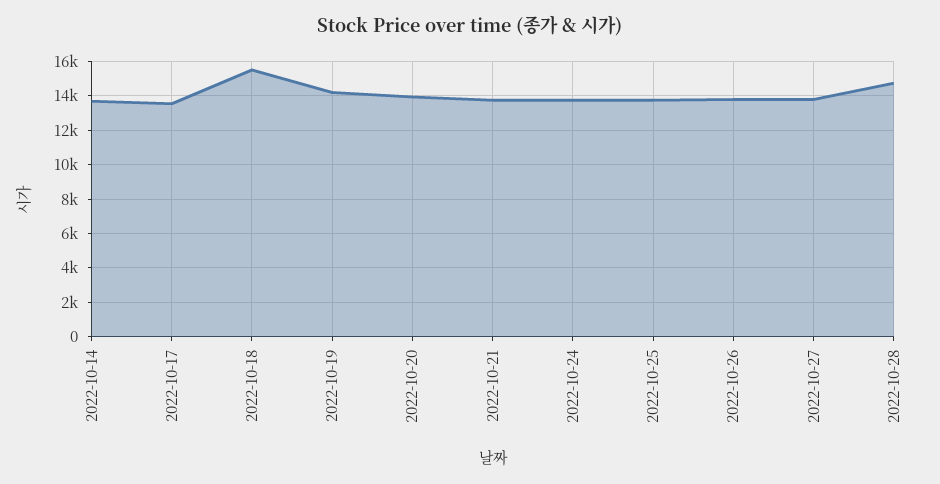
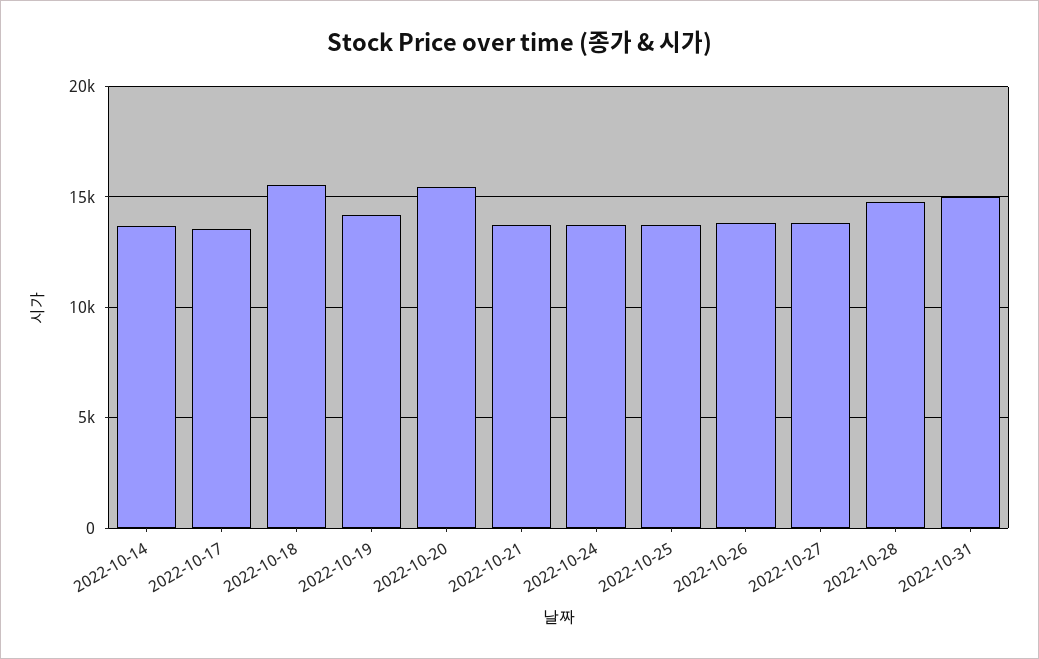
2022-10-20: 14000 -> 15500
2022-10-31: none -> 15000

